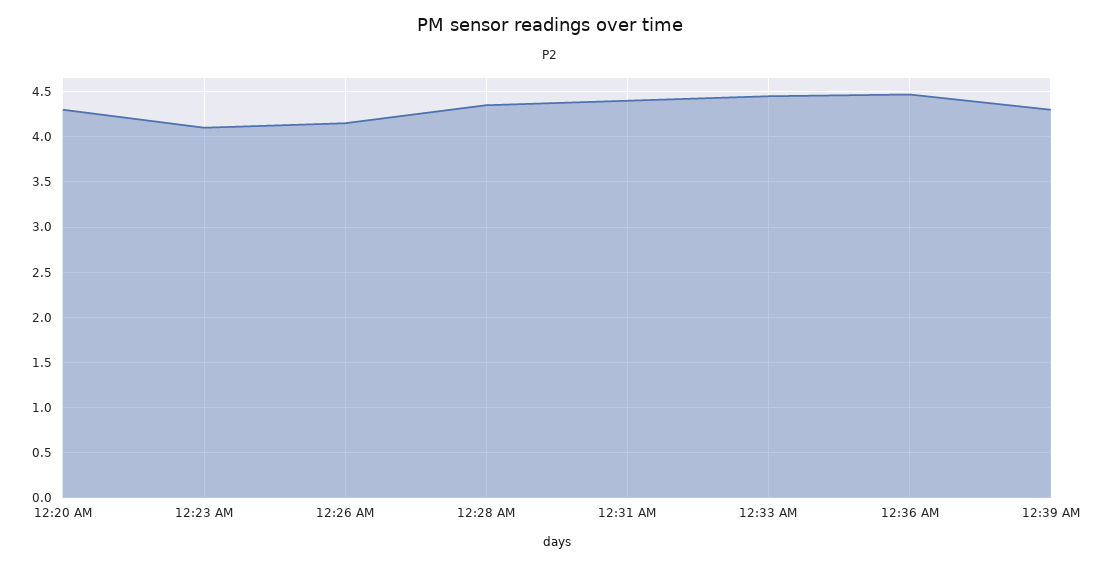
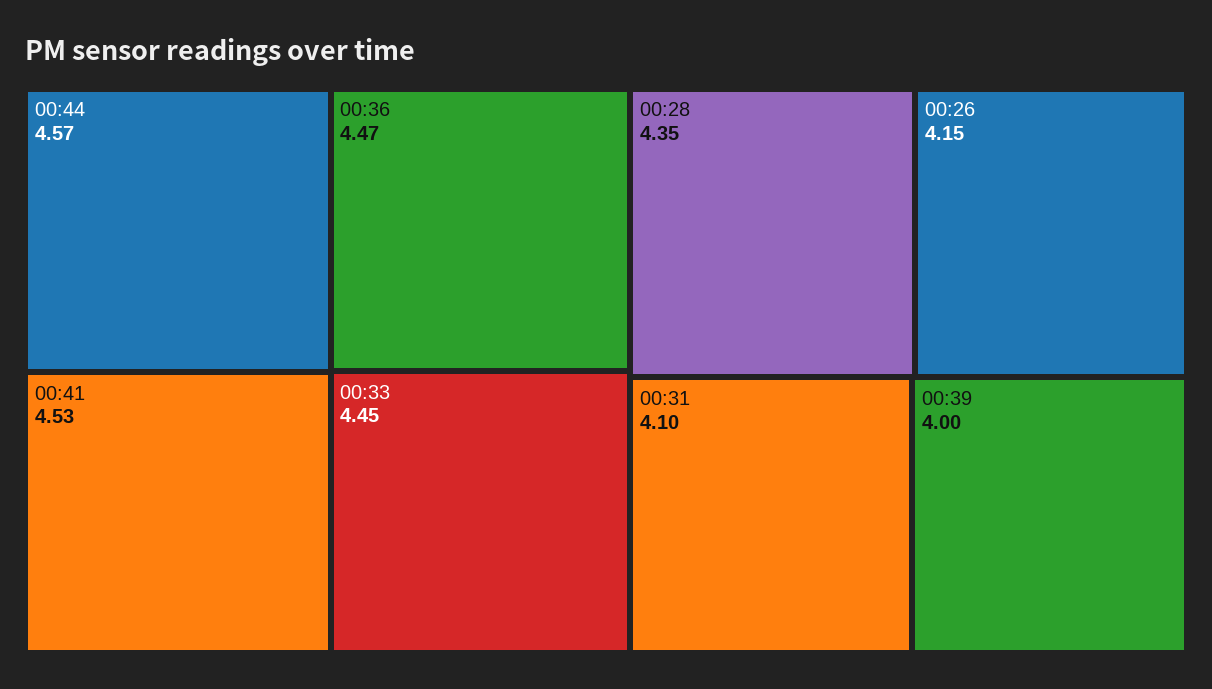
12:20 AM: 4.3 -> none
12:23 AM: 4.1 -> none
12:31 AM: 4.4 -> 4.1
12:39 AM: 4.3 -> 4
00:44: none -> 4.57
00:41: none -> 4.53

